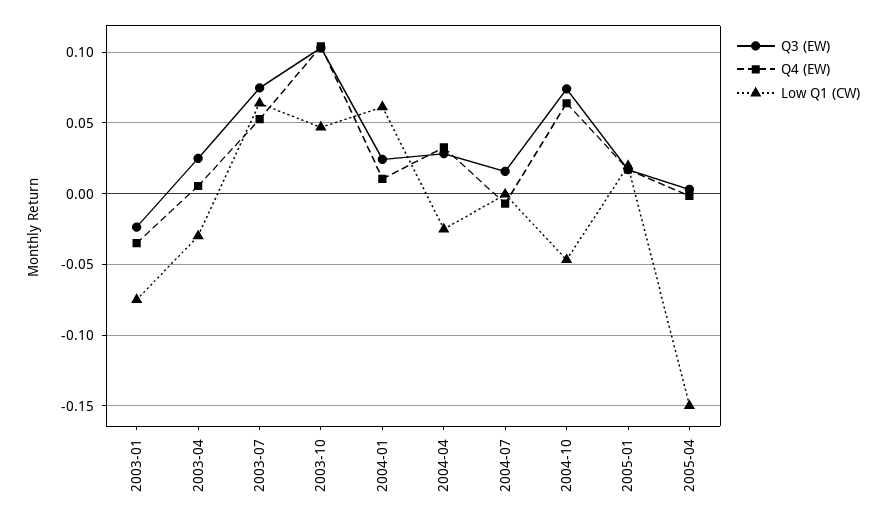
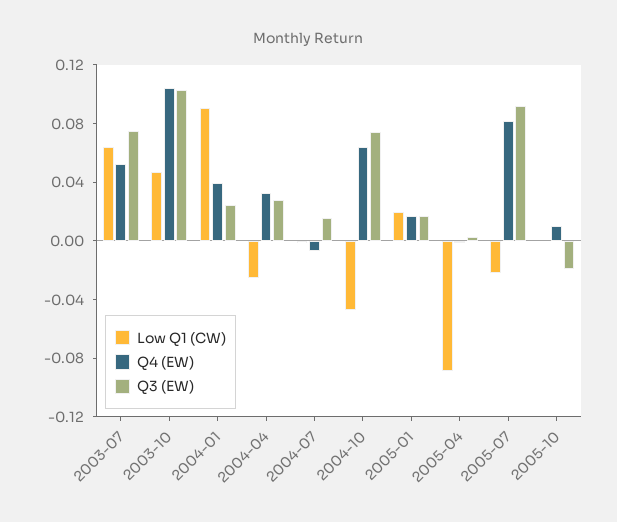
Q3 (EW), 2003-01: -0.025 -> none
Q4 (EW), 2003-01: -0.035 -> none
Low Q1 (CW), 2003-01: -0.075 -> none
Q3 (EW), 2003-04: 0.025 -> none
Q4 (EW), 2003-04: 0.005 -> none
Low Q1 (CW), 2003-04: -0.03 -> none
Q4 (EW), 2004-01: 0.01 -> 0.04
Low Q1 (CW), 2004-01: 0.06 -> 0.09
Low Q1 (CW), 2005-04: -0.15 -> -0.09
Low Q1 (CW), 2005-07: none -> -0.02
Q4 (EW), 2005-07: none -> 0.08
Q3 (EW), 2005-07: none -> 0.09
Low Q1 (CW), 2005-10: none -> 0
Q4 (EW), 2005-10: none -> 0.01
Q3 (EW), 2005-10: none -> -0.02

